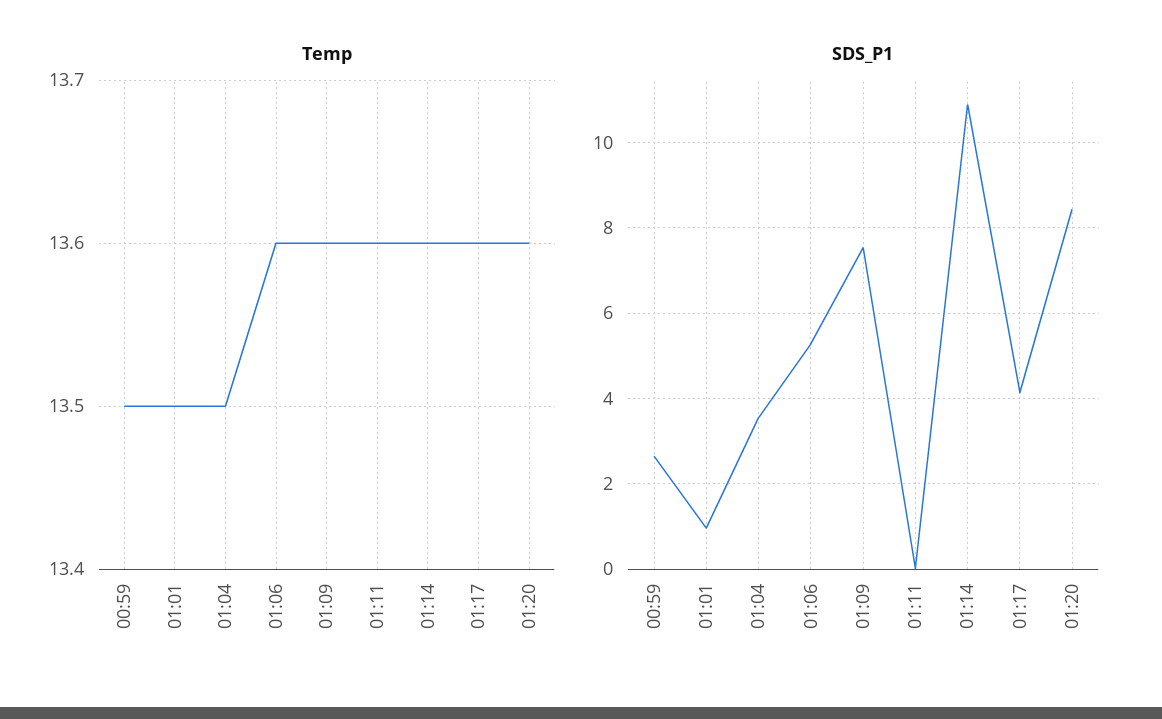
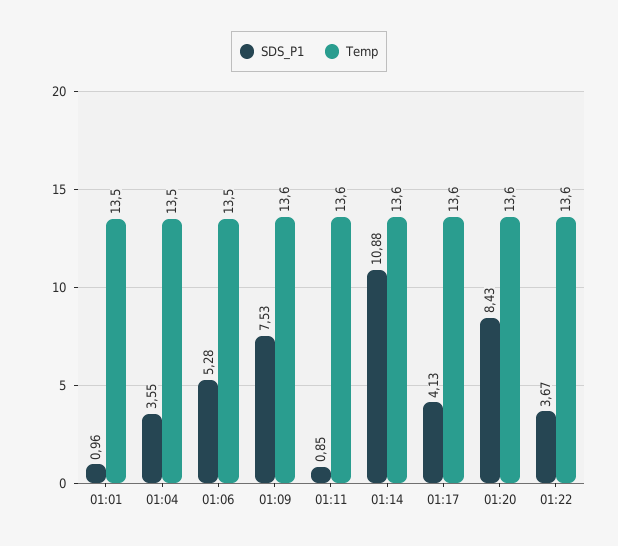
Temp, 00:59: 13.5 -> none
Temp, 01:06: 13.6 -> 13.5
SDS_P1, 00:59: 2.6 -> none
SDS_P1, 01:11: 0 -> 0.85
SDS_P1, 01:22: none -> 3.67
Temp, 01:22: none -> 13.6

